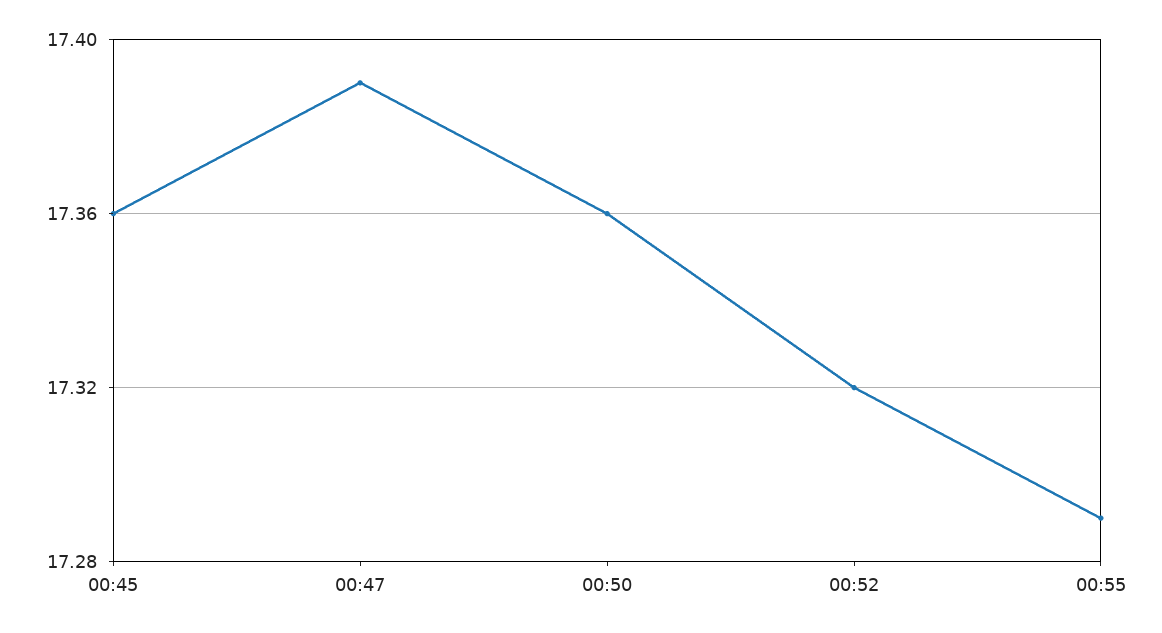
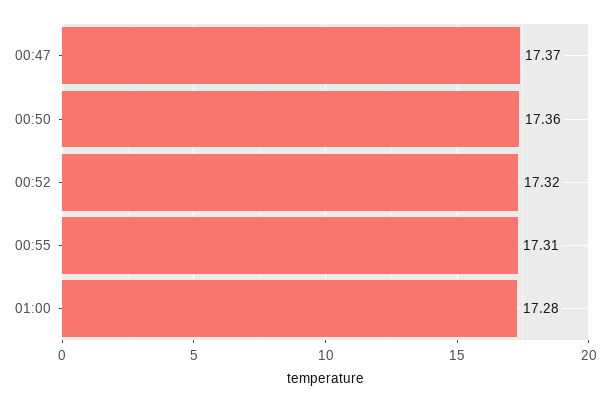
00:45: 17.36 -> none
00:47: 17.39 -> 17.37
00:55: 17.29 -> 17.31
01:00: none -> 17.28

